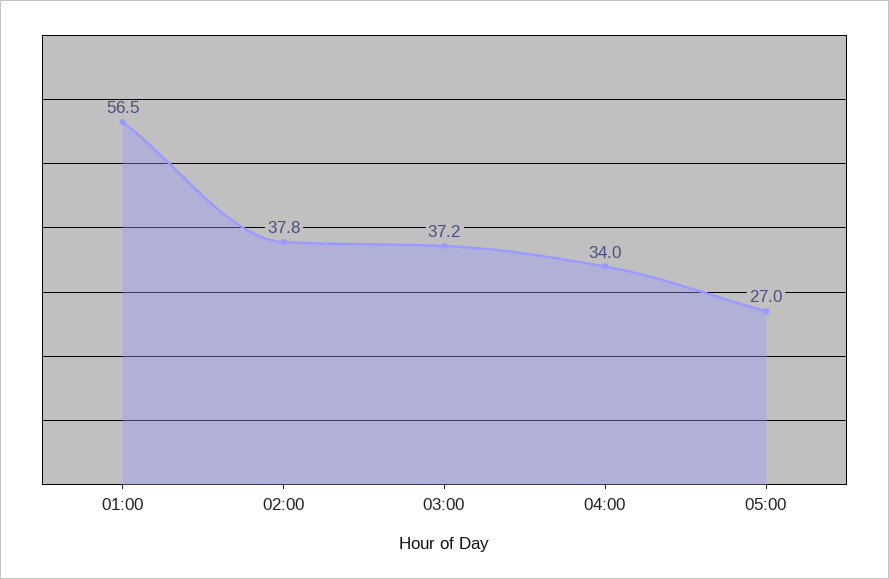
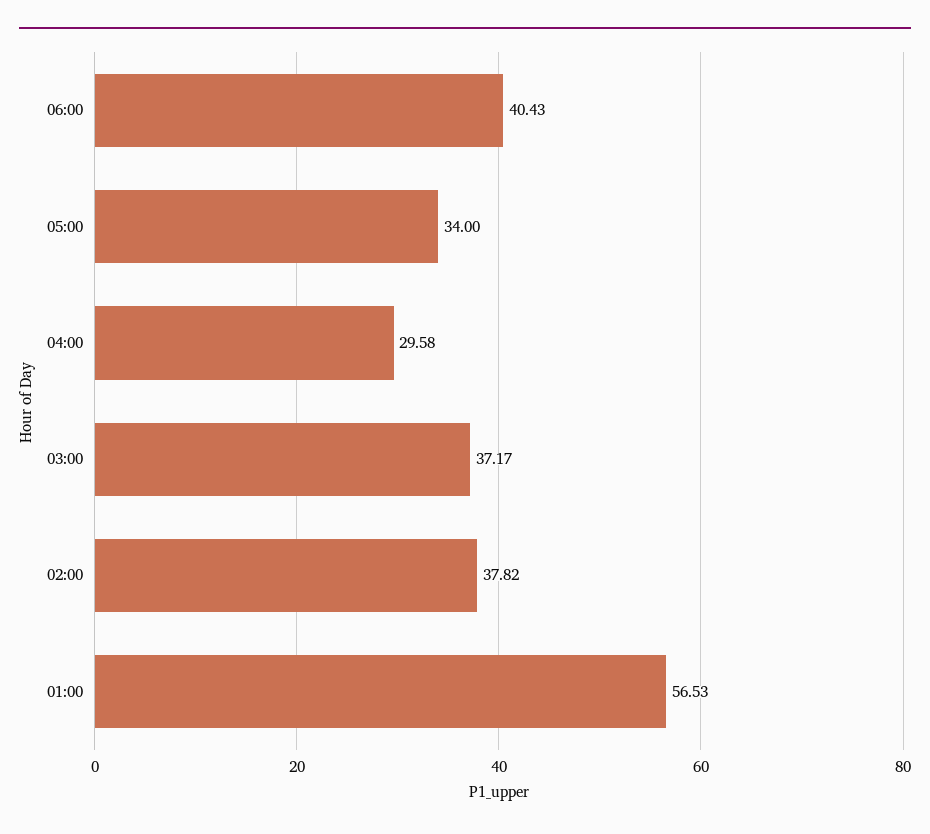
04:00: 34 -> 29.58
05:00: 27 -> 34
06:00: none -> 40.43

